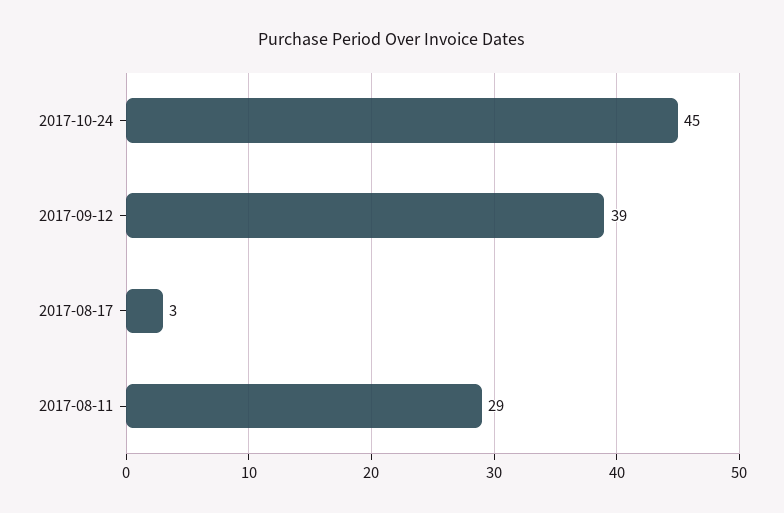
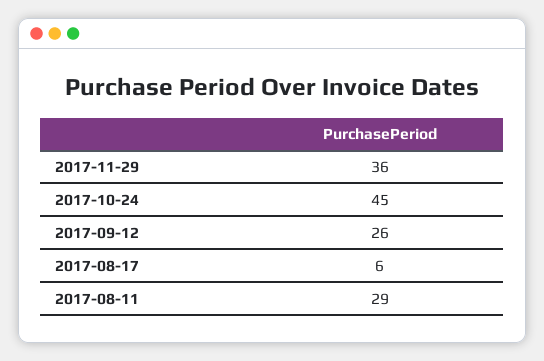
2017-09-12: 39 -> 26
2017-08-17: 3 -> 6
2017-11-29: none -> 36

